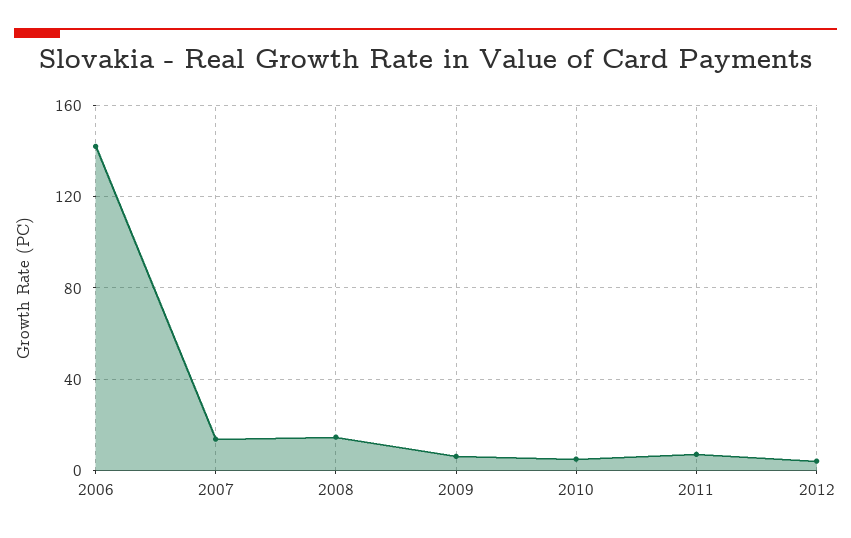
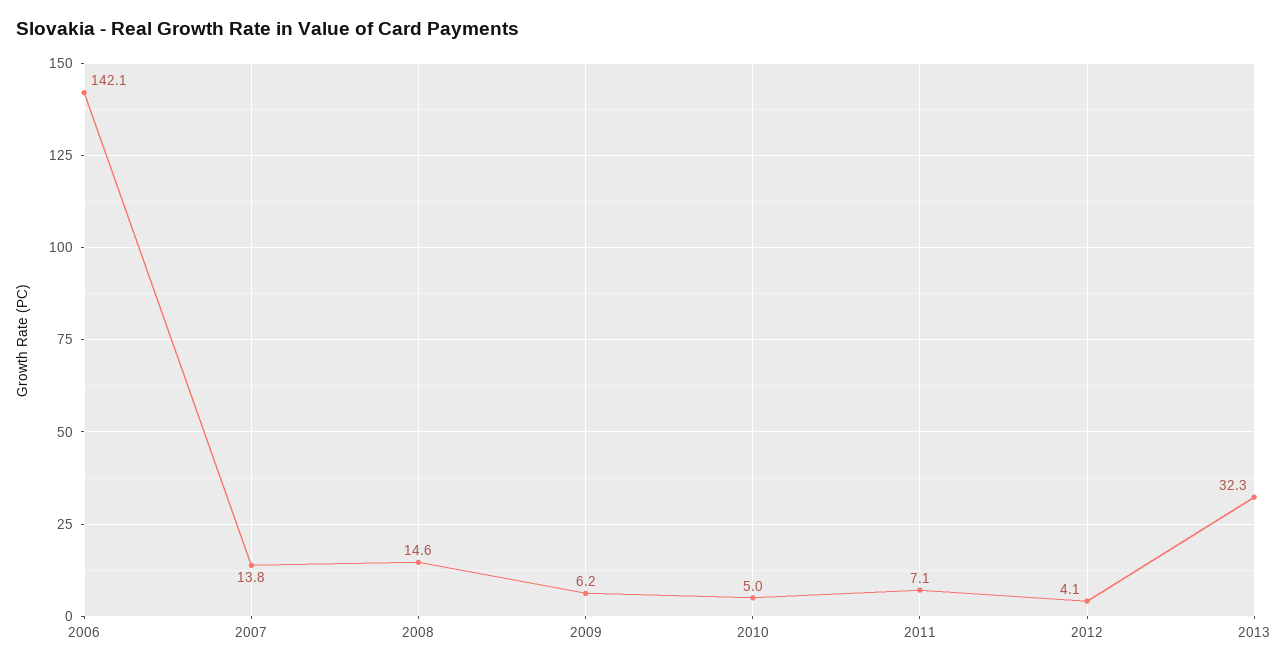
2013: none -> 32.3

